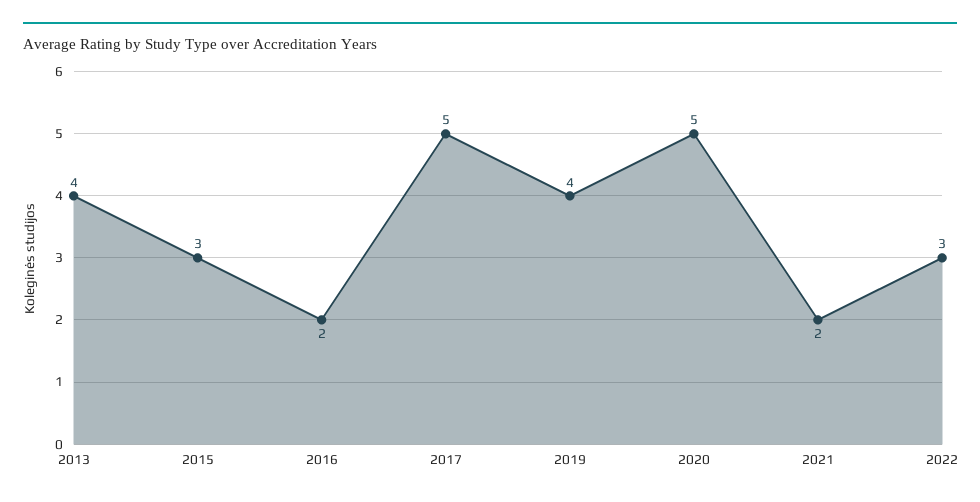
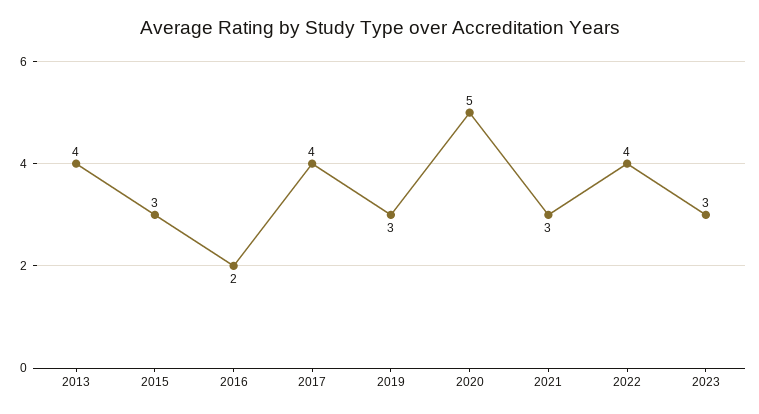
2017: 5 -> 4
2019: 4 -> 3
2021: 2 -> 3
2022: 3 -> 4
2023: none -> 3

